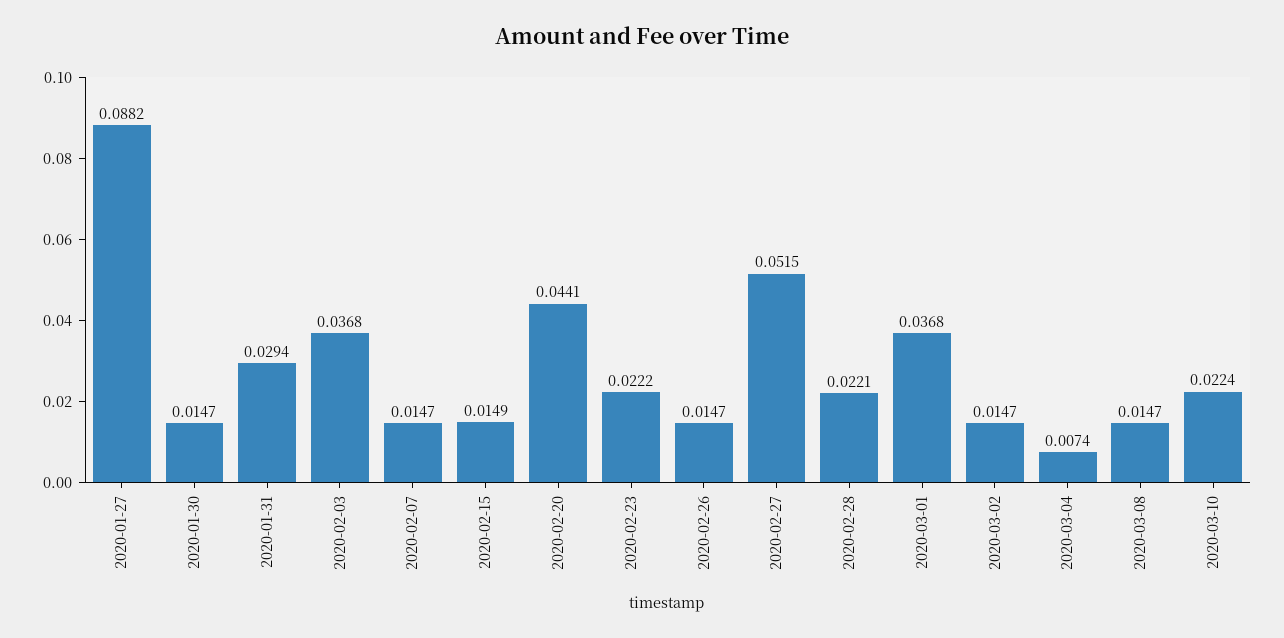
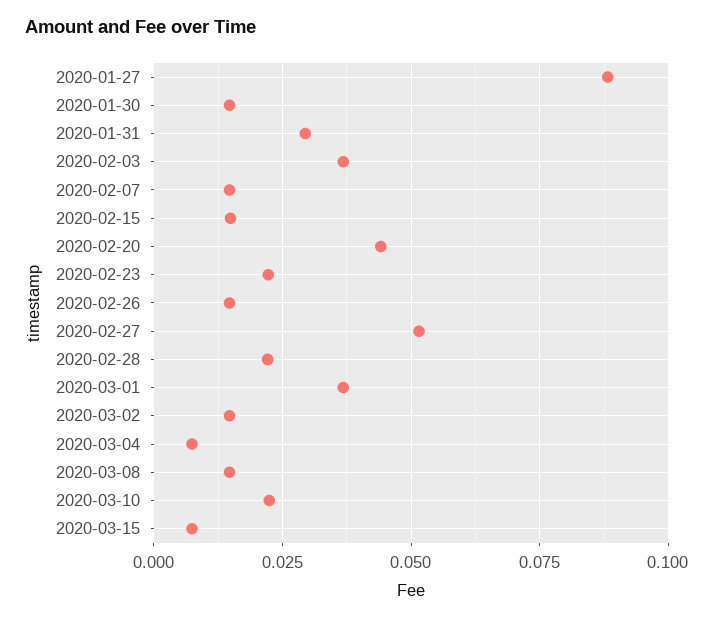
2020-03-15: none -> 0.0075

